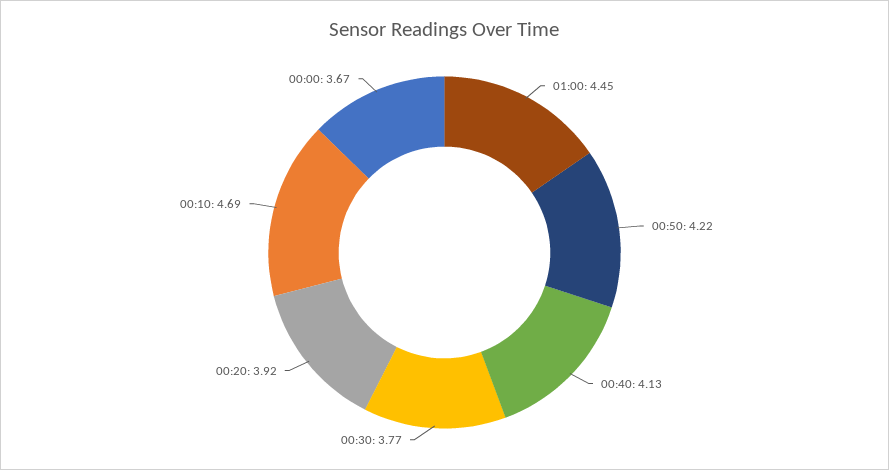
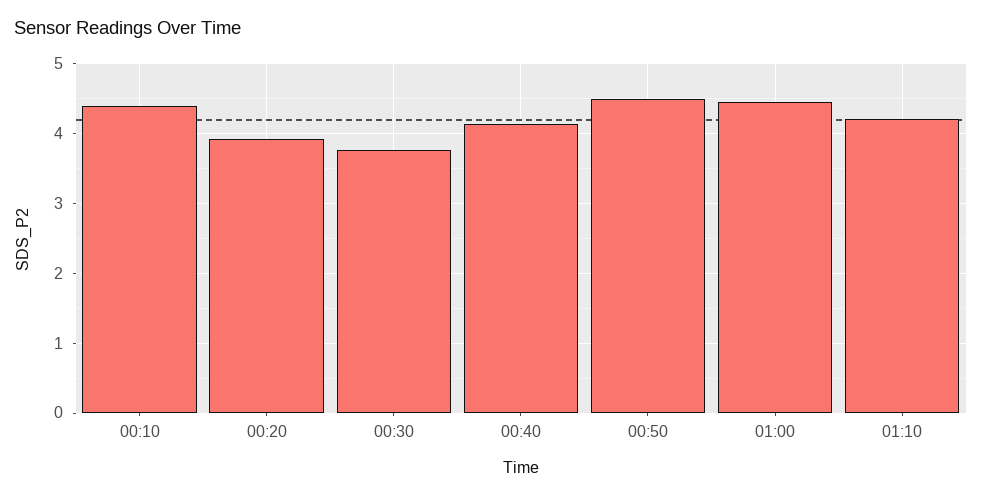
00:50: 4.22 -> 4.5
00:10: 4.69 -> 4.4
00:00: 3.67 -> none
01:10: none -> 4.2

